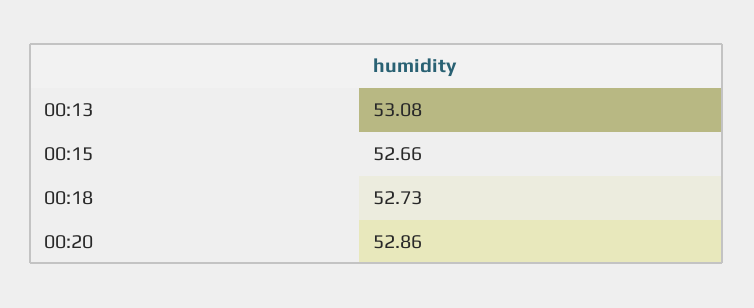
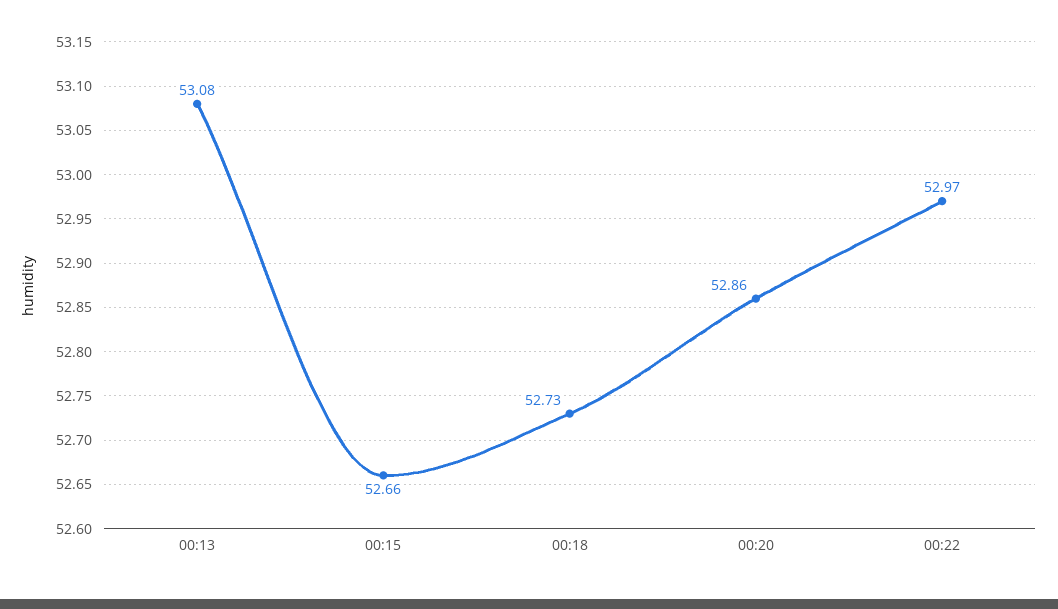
00:22: none -> 52.97

